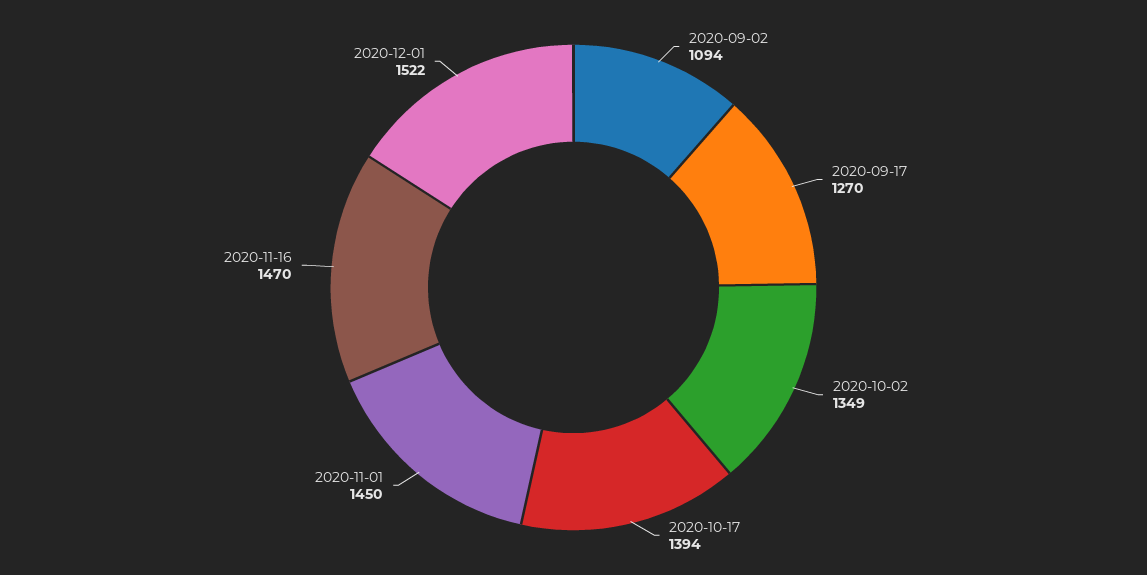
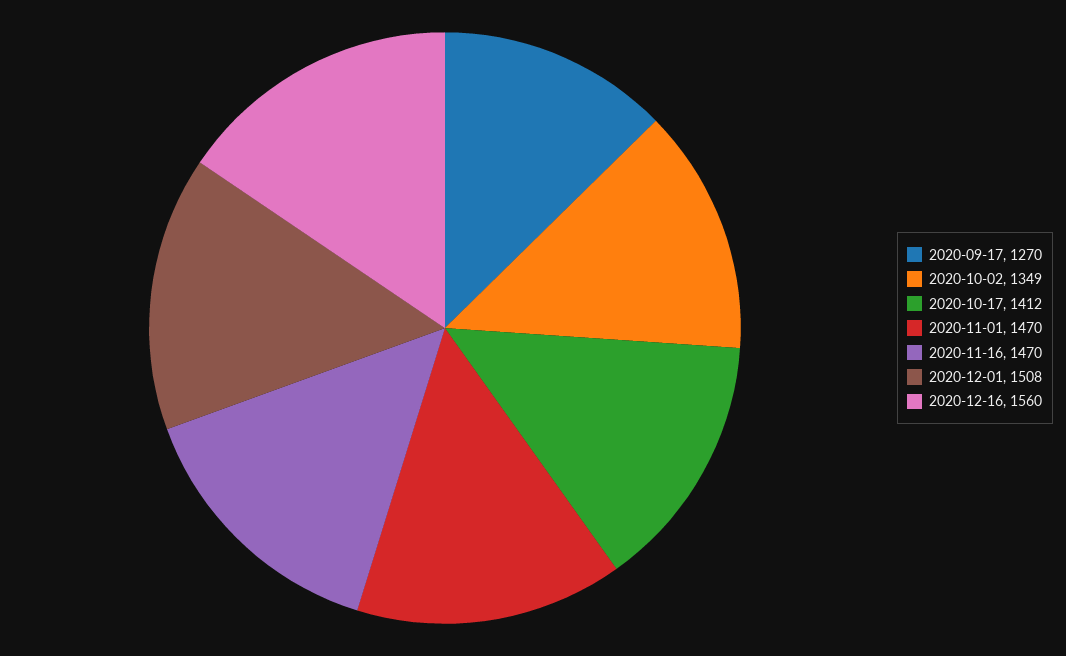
2020-09-02: 1094 -> none
2020-10-17: 1394 -> 1412
2020-11-01: 1450 -> 1470
2020-12-01: 1522 -> 1508
2020-12-16: none -> 1560

